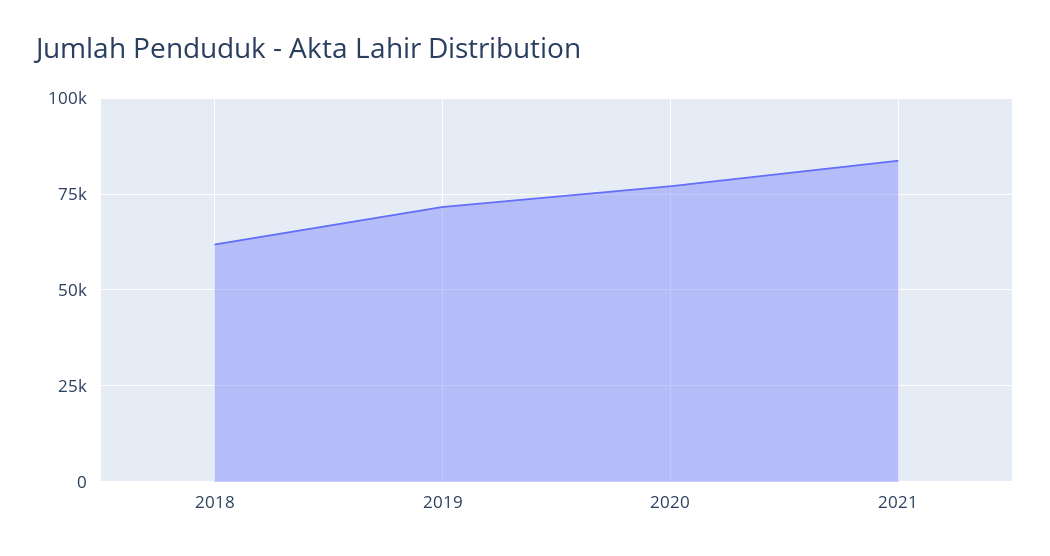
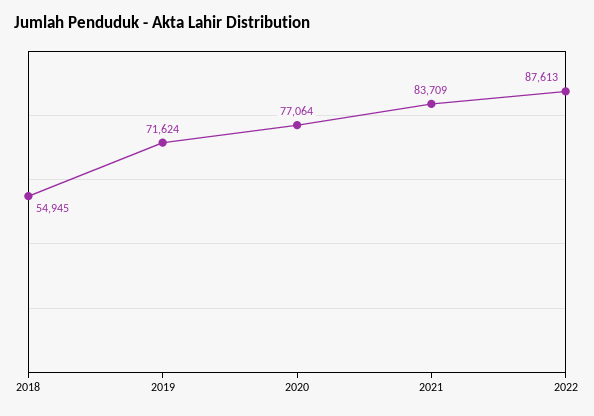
2018: 62500 -> 54945
2022: none -> 87613

